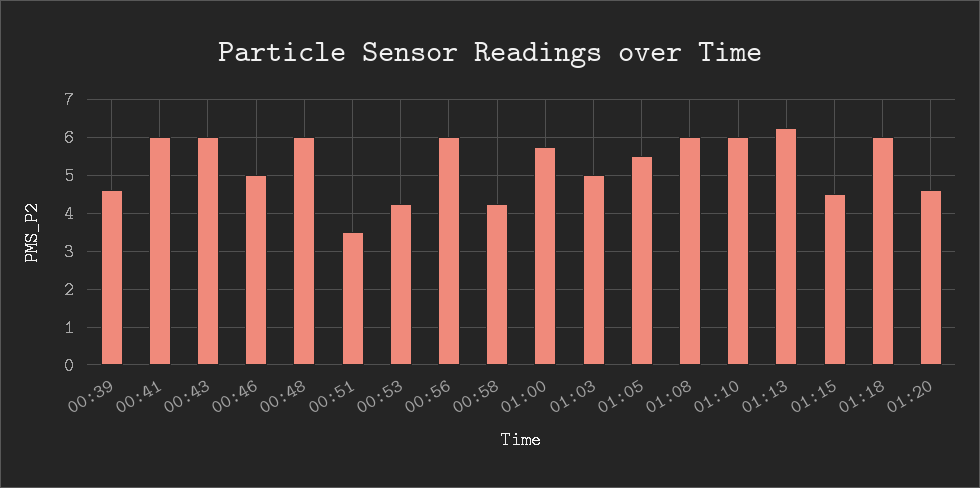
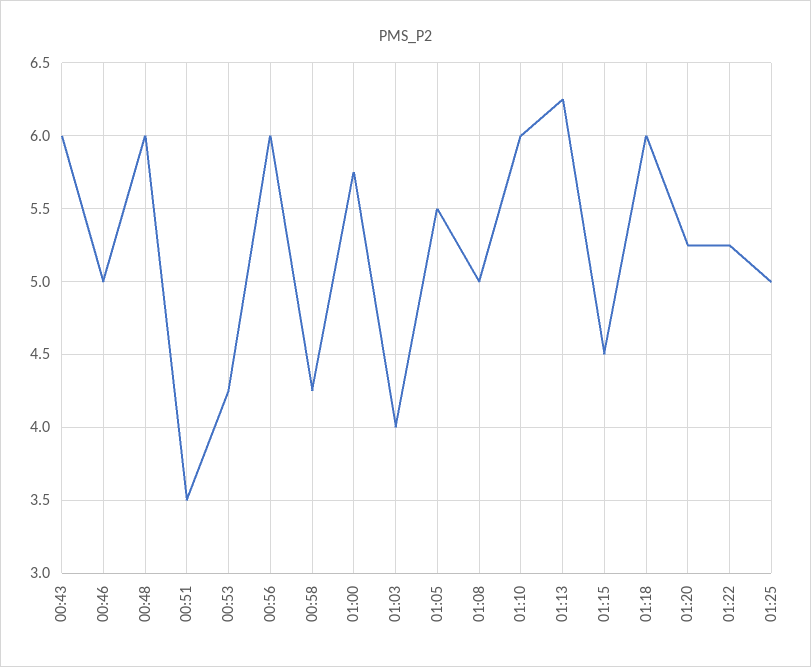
00:39: 4.6 -> none
00:41: 6 -> none
01:03: 5 -> 4
01:08: 6 -> 5
01:20: 4.6 -> 5.25
01:22: none -> 5.25
01:25: none -> 5

